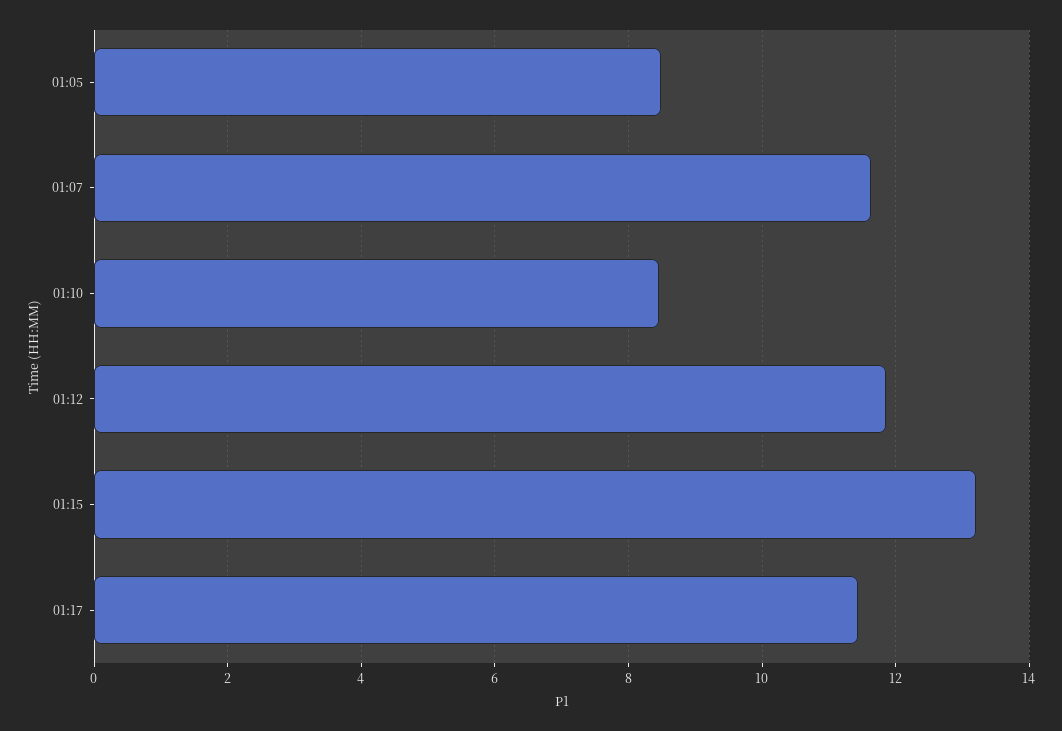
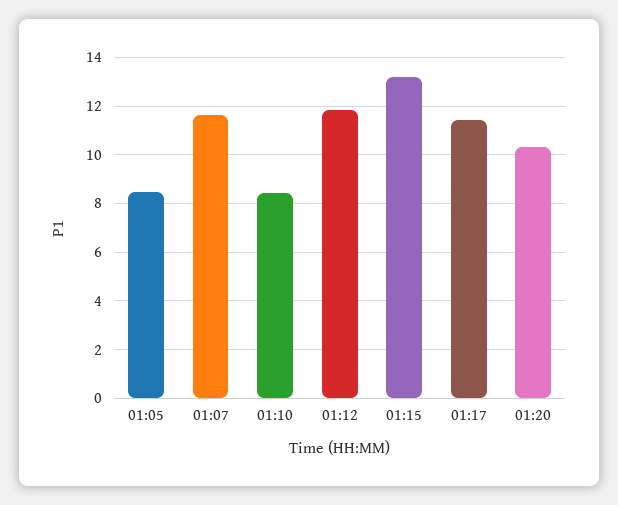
01:20: none -> 10.25

